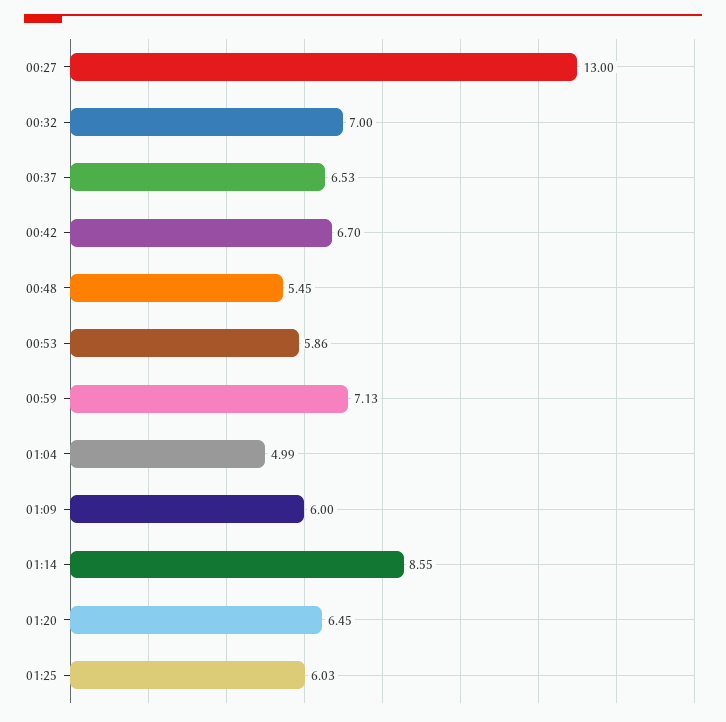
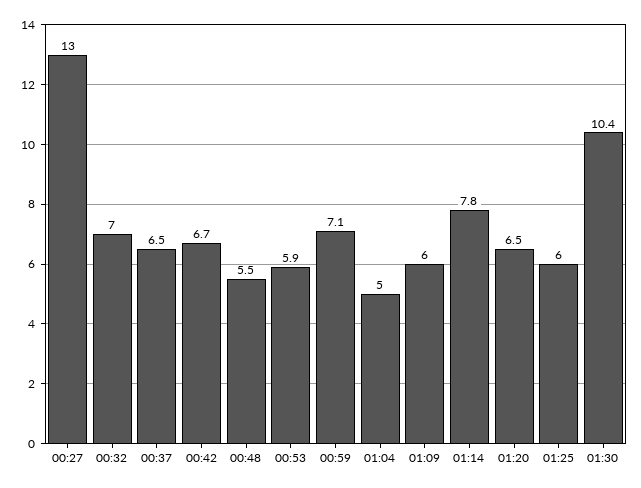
01:14: 8.55 -> 7.8
01:30: none -> 10.4

